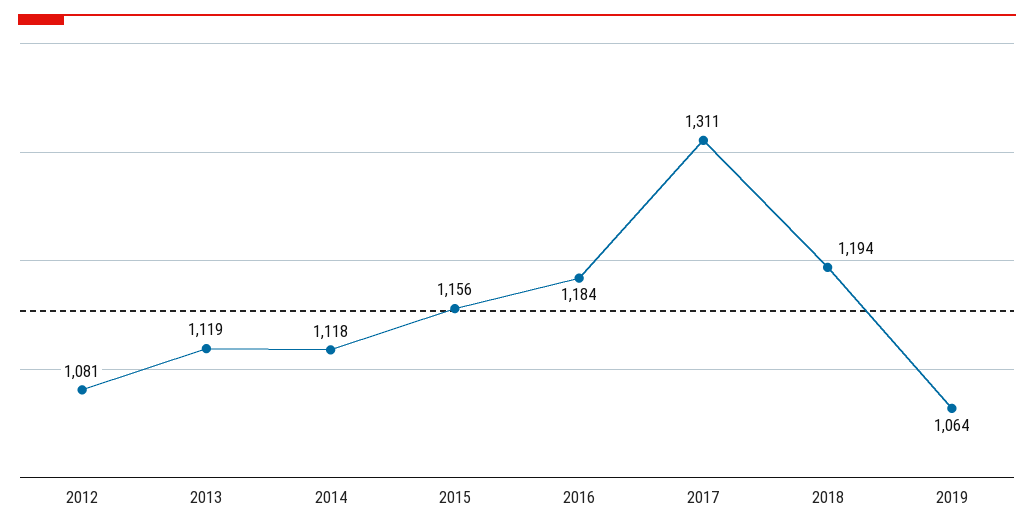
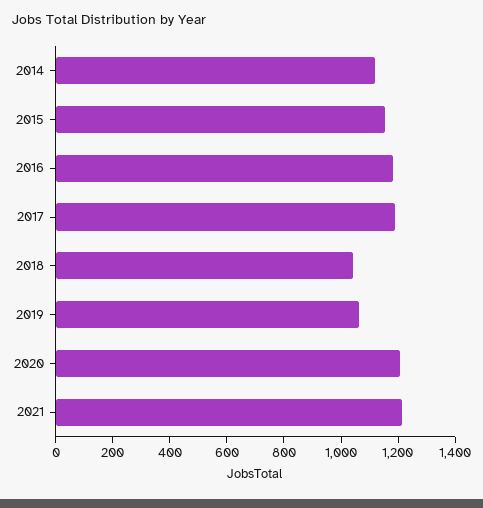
2012: 1081 -> none
2013: 1119 -> none
2017: 1311 -> 1200
2018: 1194 -> 1050
2020: none -> 1200
2021: none -> 1200

